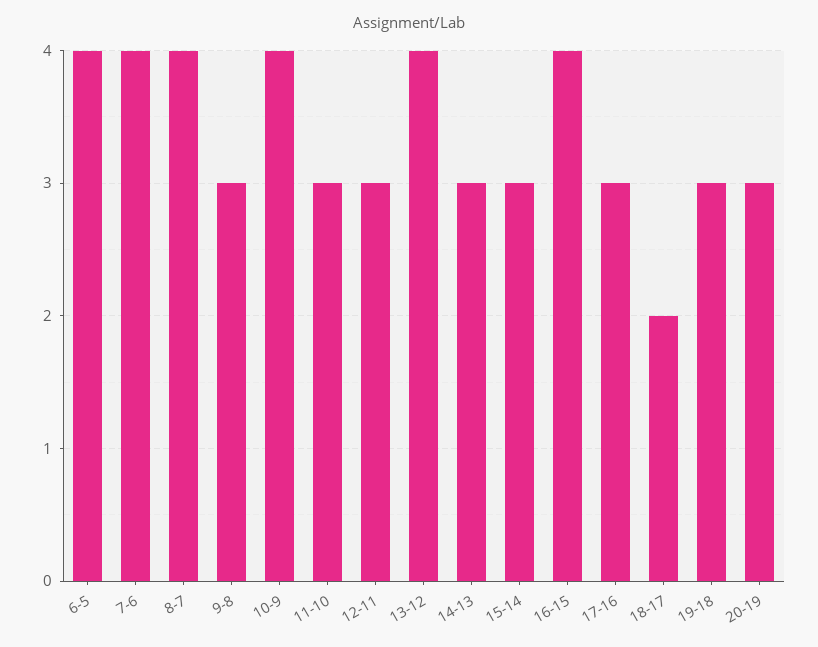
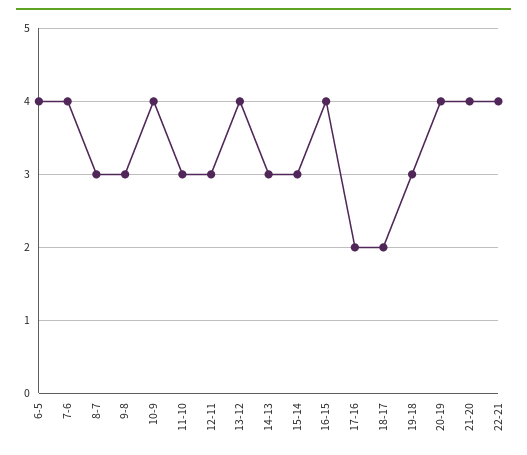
8-7: 4 -> 3
17-16: 3 -> 2
20-19: 3 -> 4
21-20: none -> 4
22-21: none -> 4

